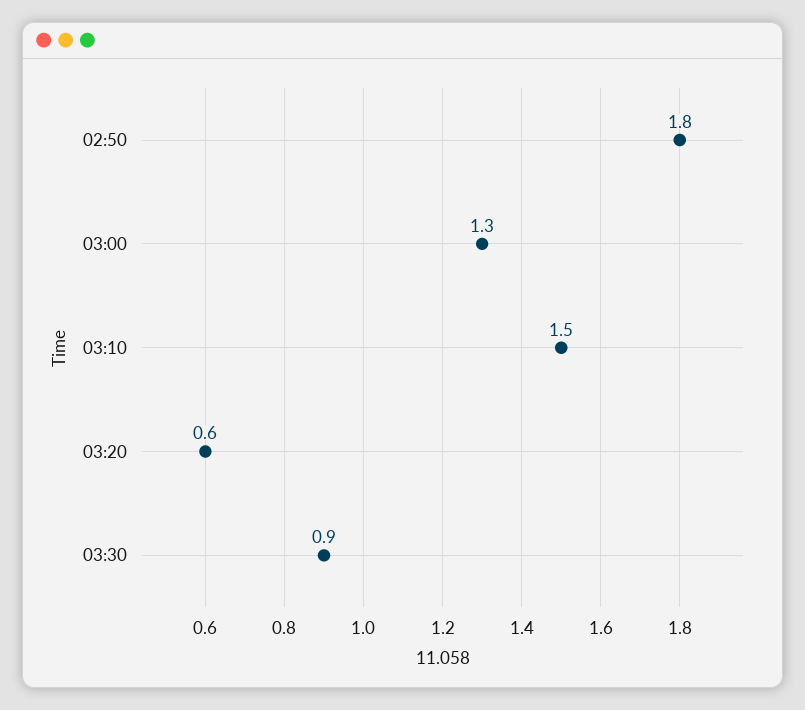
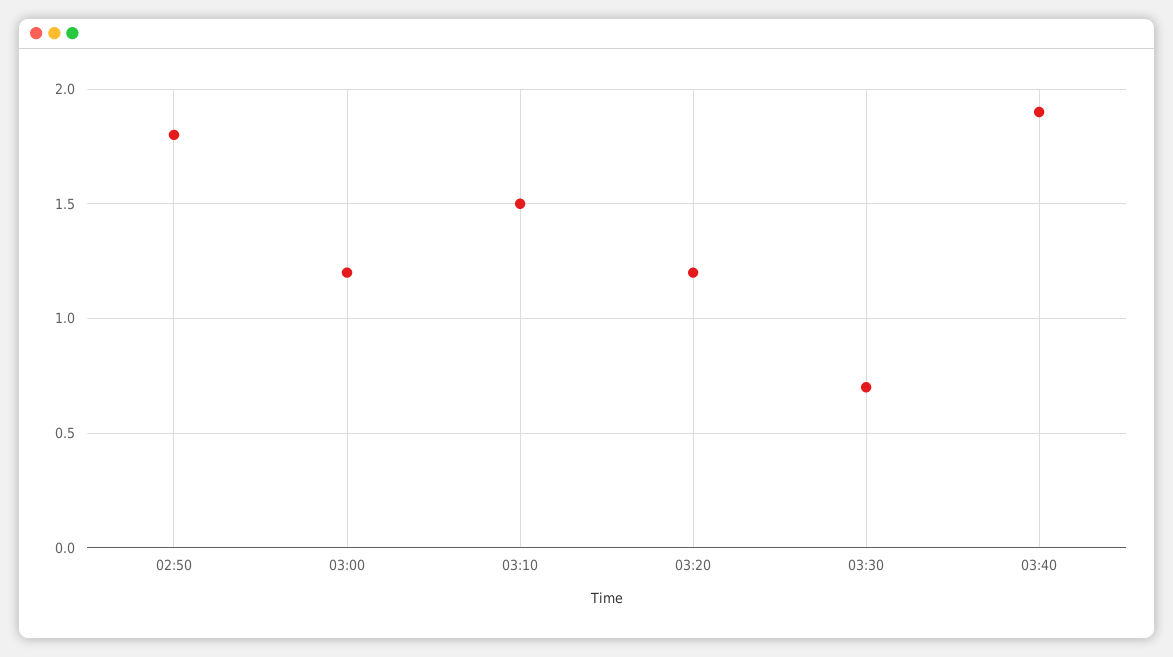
03:00: 1.3 -> 1.2
03:20: 0.6 -> 1.2
03:30: 0.9 -> 0.7
03:40: none -> 1.9

